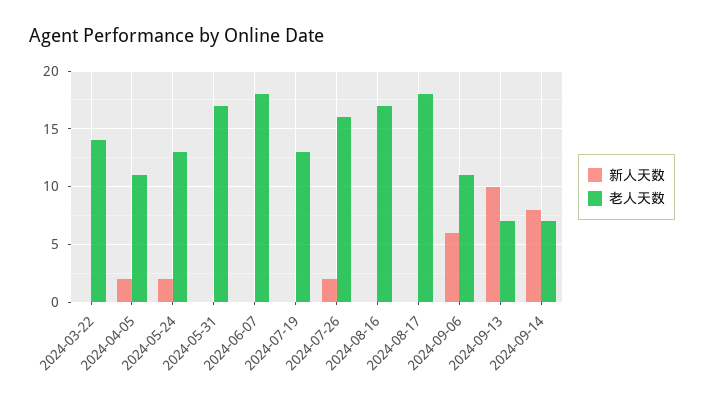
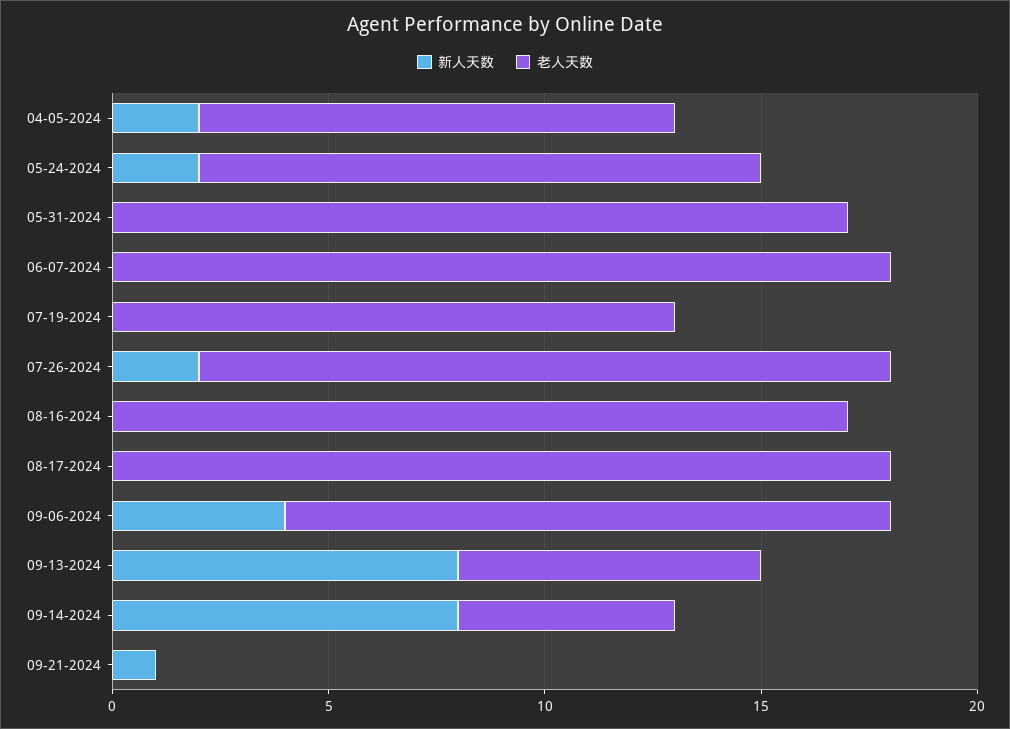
新人天数, 2024-03-22: 0 -> none
老人天数, 2024-03-22: 14 -> none
新人天数, 2024-09-06: 6 -> 4
老人天数, 2024-09-06: 11 -> 14
新人天数, 2024-09-13: 10 -> 8
老人天数, 2024-09-14: 7 -> 5
新人天数, 09-21-2024: none -> 1
老人天数, 09-21-2024: none -> 0

